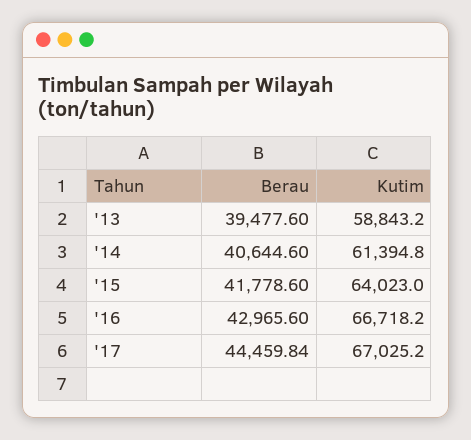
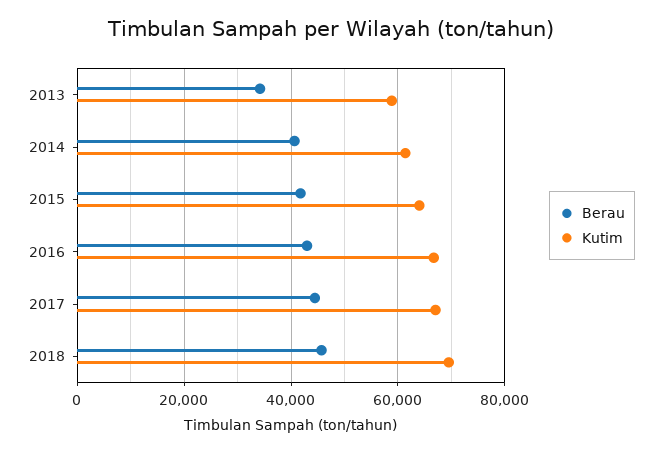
Berau, '13: 39477.6 -> 34000
Berau, 2018: none -> 46000
Kutim, 2018: none -> 70000

